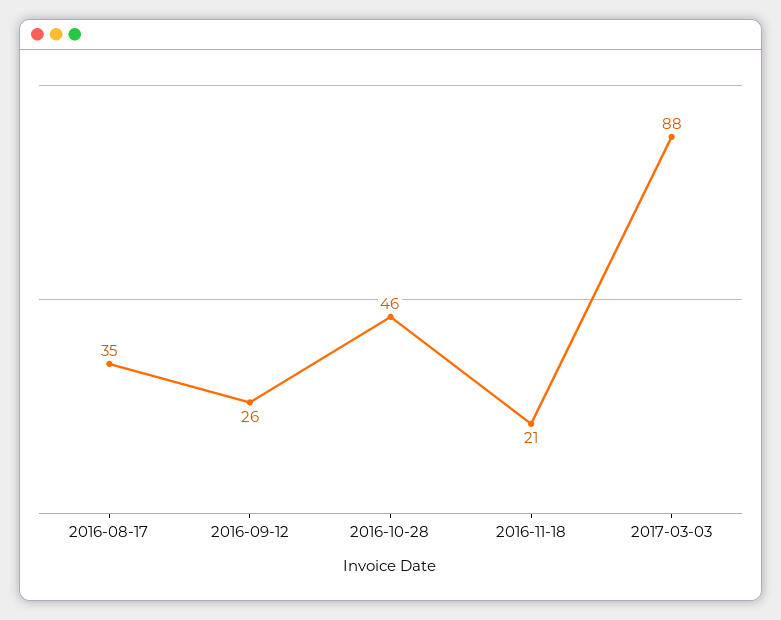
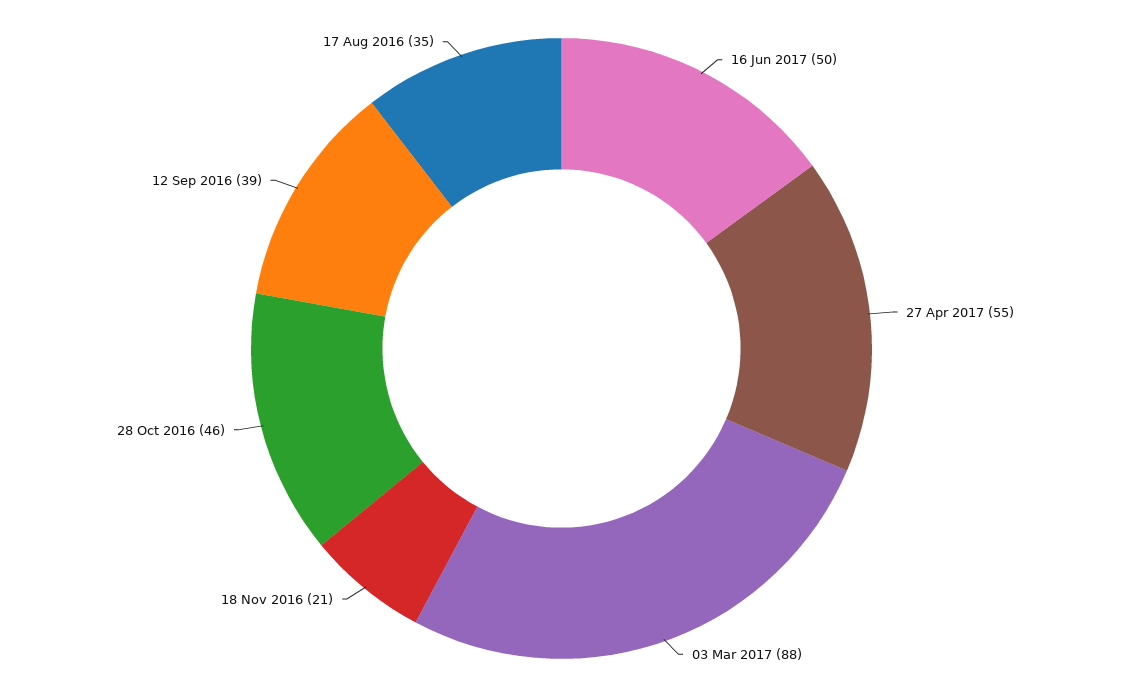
2016-09-12: 26 -> 39
16 Jun 2017: none -> 50
27 Apr 2017: none -> 55

